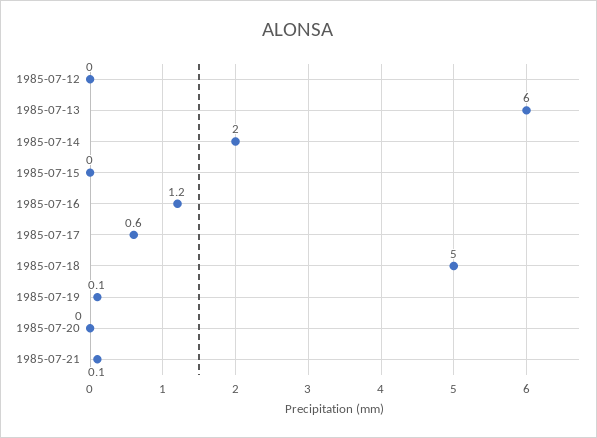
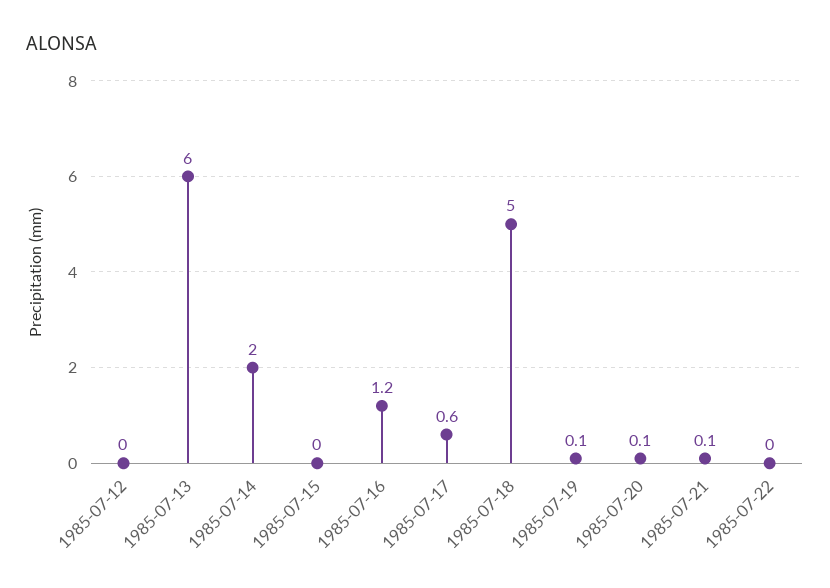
1985-07-20: 0 -> 0.1
1985-07-22: none -> 0

